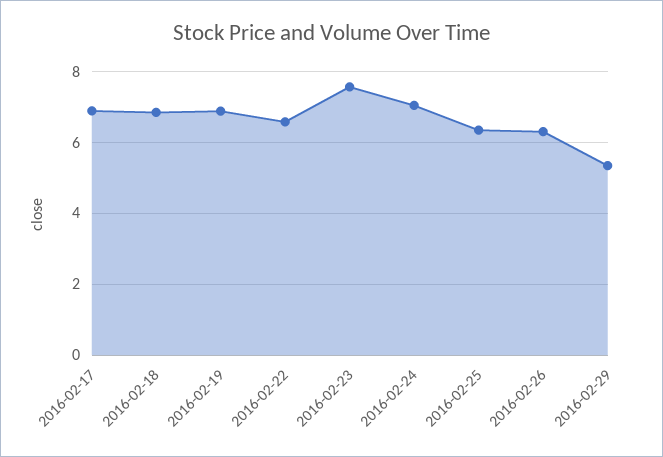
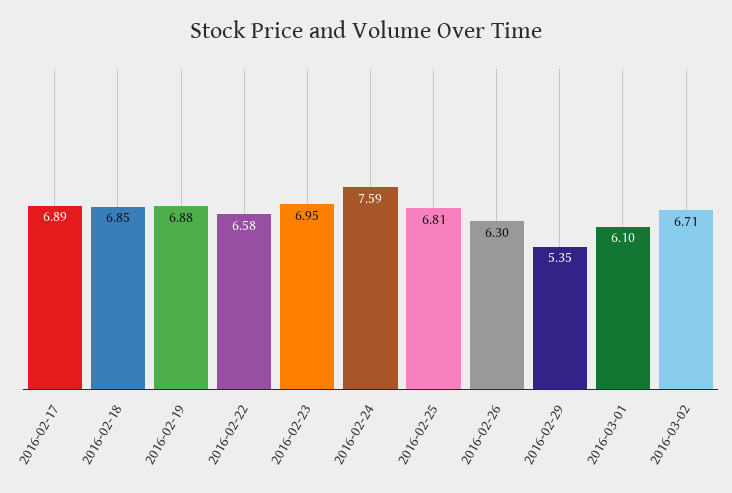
2016-02-23: 7.6 -> 6.95
2016-02-24: 7 -> 7.59
2016-02-25: 6.4 -> 6.81
2016-03-01: none -> 6.1
2016-03-02: none -> 6.71

